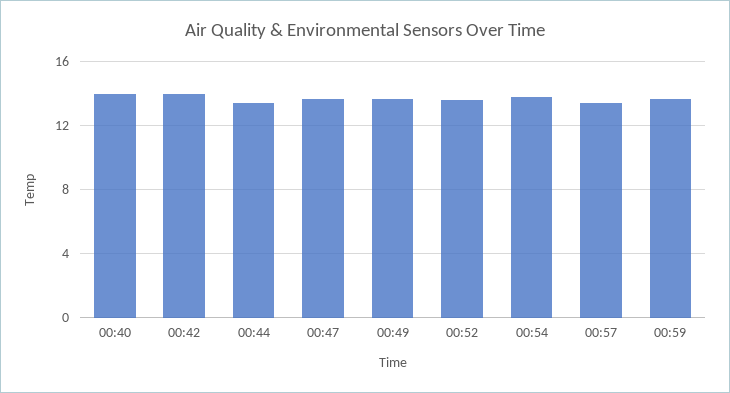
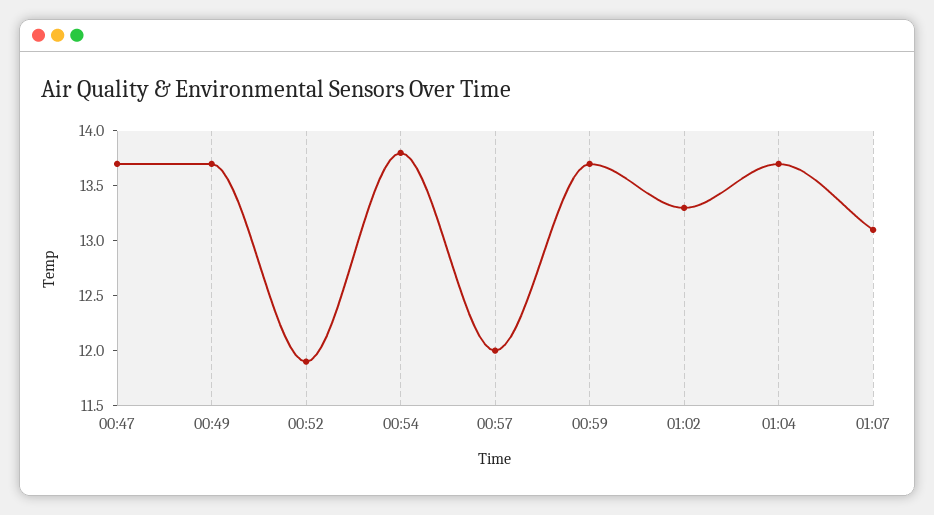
00:40: 14 -> none
00:42: 14 -> none
00:44: 13.5 -> none
00:52: 13.5 -> 11.9
00:57: 13.5 -> 12
01:02: none -> 13.3
01:04: none -> 13.7
01:07: none -> 13.1

